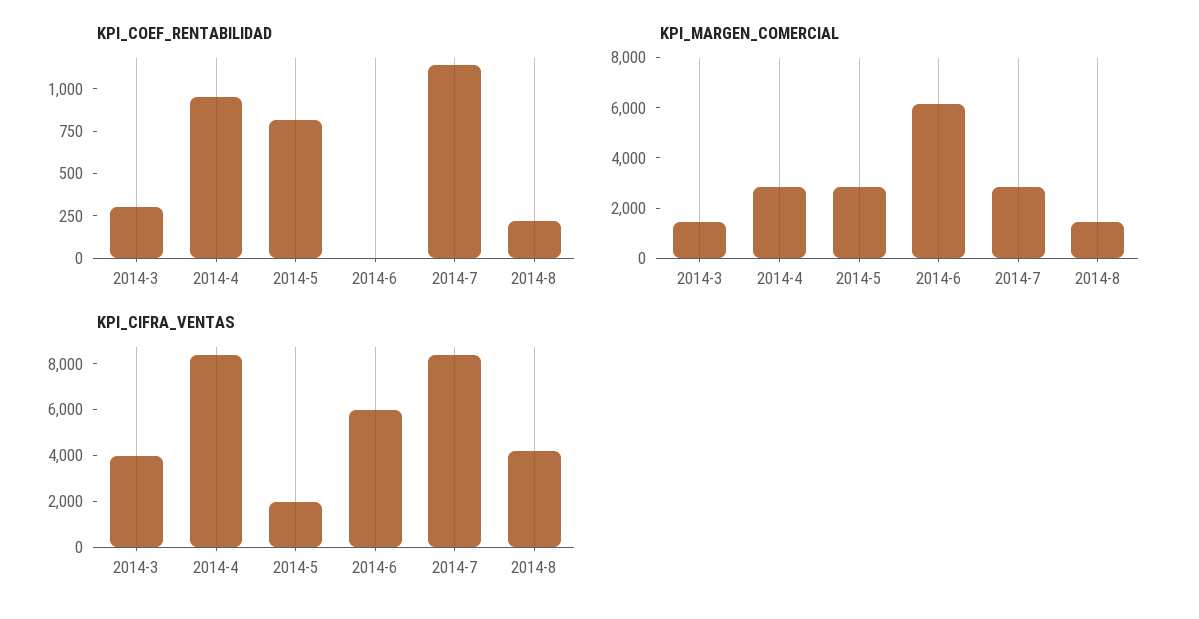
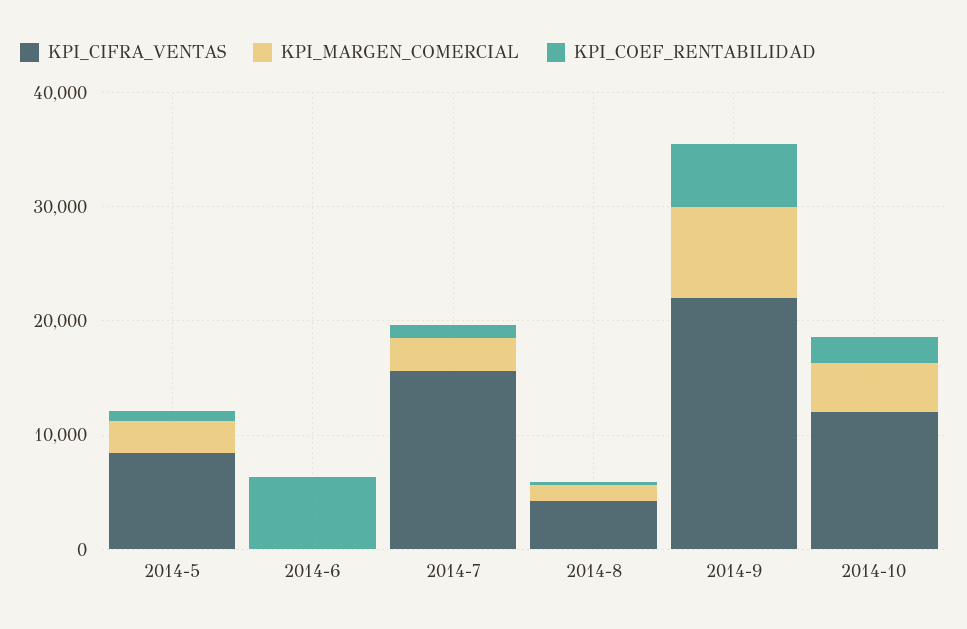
KPI_COEF_RENTABILIDAD, 2014-3: 300 -> none
KPI_COEF_RENTABILIDAD, 2014-4: 950 -> none
KPI_COEF_RENTABILIDAD, 2014-6: 0 -> 6000
KPI_MARGEN_COMERCIAL, 2014-3: 1500 -> none
KPI_MARGEN_COMERCIAL, 2014-4: 3000 -> none
KPI_MARGEN_COMERCIAL, 2014-6: 6000 -> 0
KPI_CIFRA_VENTAS, 2014-3: 4000 -> none
KPI_CIFRA_VENTAS, 2014-4: 8500 -> none
KPI_CIFRA_VENTAS, 2014-5: 2000 -> 8000
KPI_CIFRA_VENTAS, 2014-6: 6000 -> 0
KPI_CIFRA_VENTAS, 2014-7: 8500 -> 16000
KPI_CIFRA_VENTAS, 2014-9: none -> 22000
KPI_MARGEN_COMERCIAL, 2014-9: none -> 8000
KPI_COEF_RENTABILIDAD, 2014-9: none -> 6000
KPI_CIFRA_VENTAS, 2014-10: none -> 12000
KPI_MARGEN_COMERCIAL, 2014-10: none -> 4000
KPI_COEF_RENTABILIDAD, 2014-10: none -> 2000

